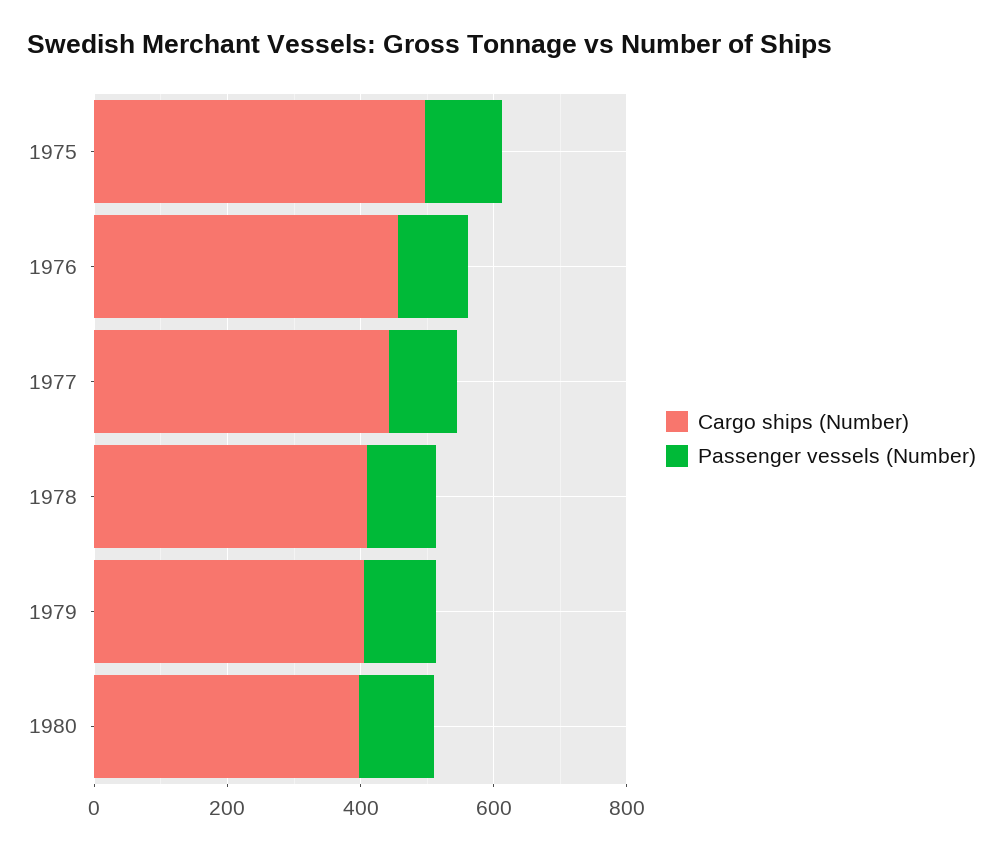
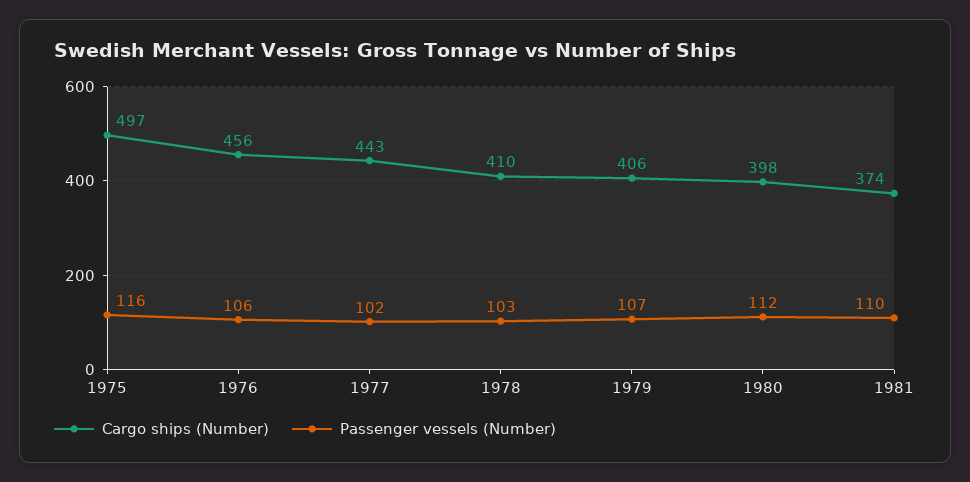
Cargo ships (Number), 1981: none -> 374
Passenger vessels (Number), 1981: none -> 110

